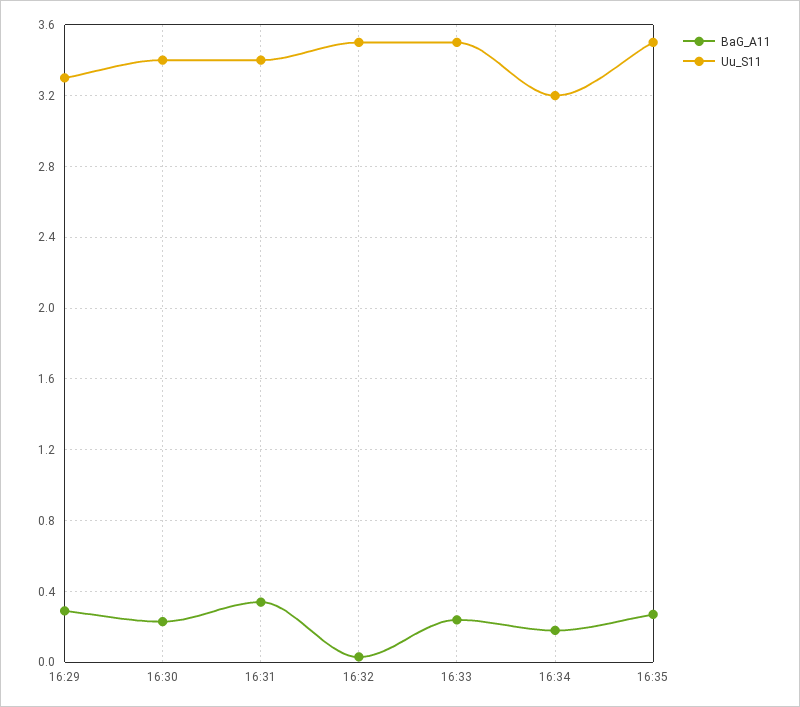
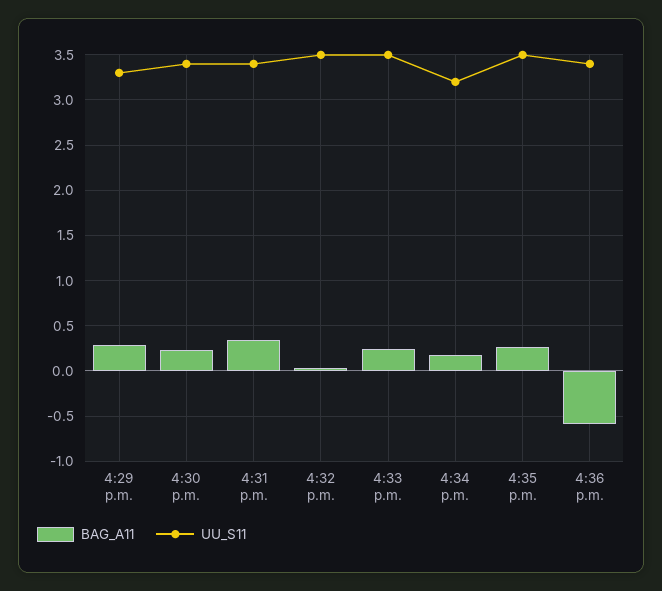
BaG_A11, 4:36 p.m.: none -> -0.6
Uu_S11, 4:36 p.m.: none -> 3.4

